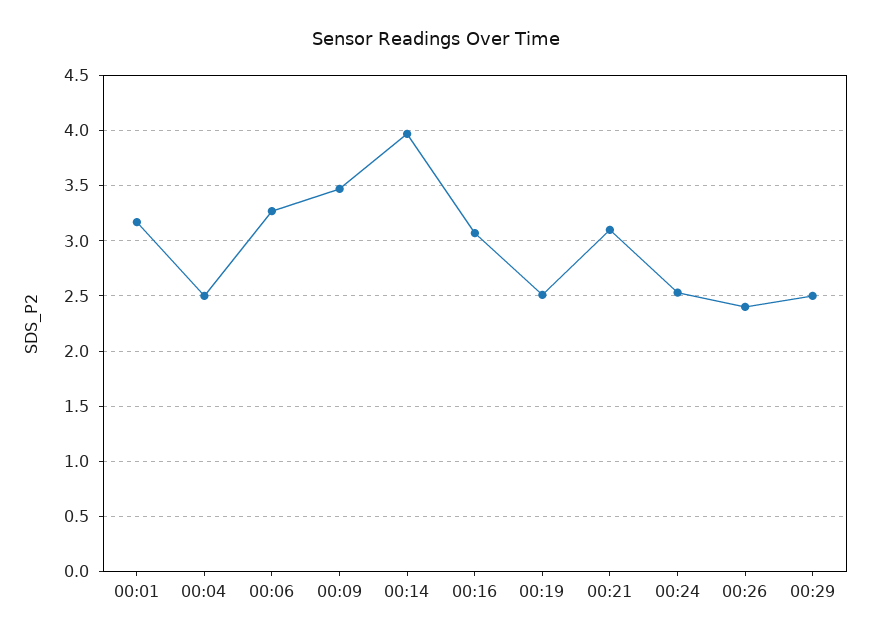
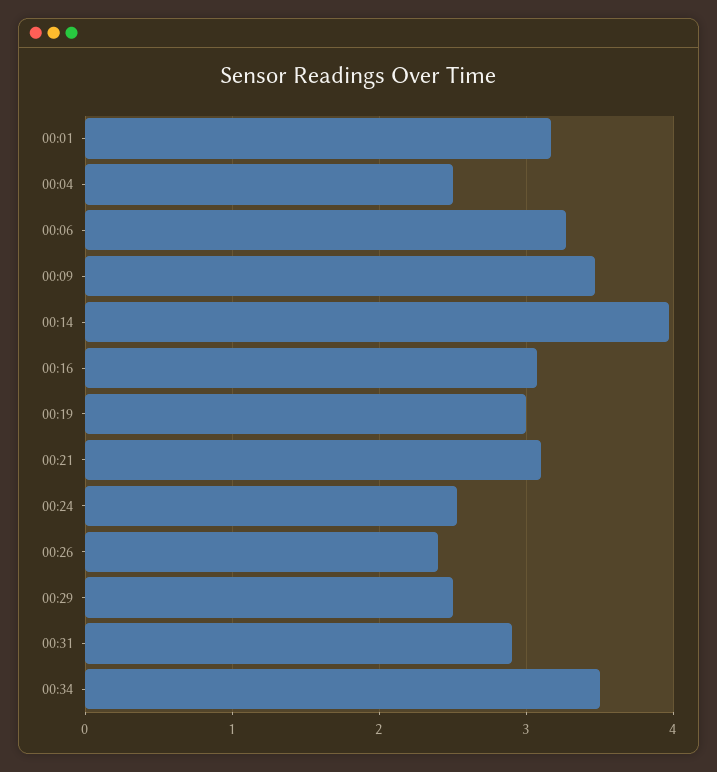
00:19: 2.5 -> 3
00:31: none -> 2.9
00:34: none -> 3.5

